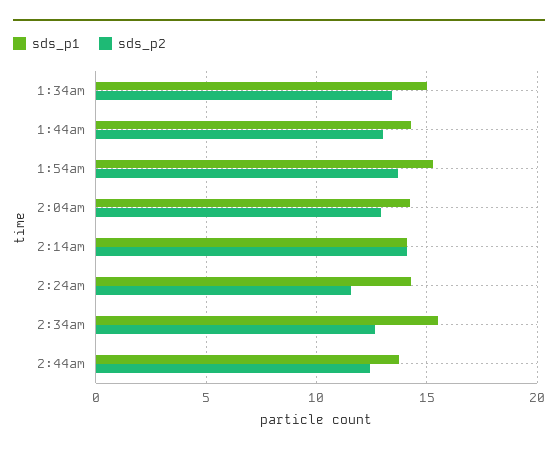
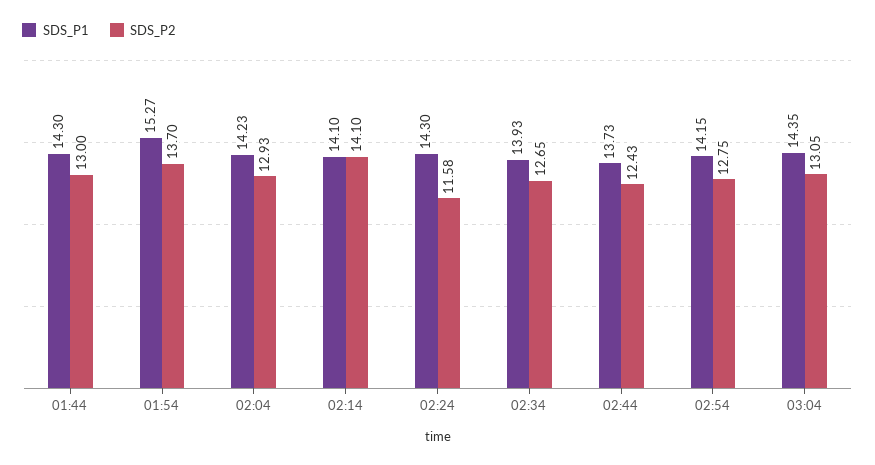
sds_p1, 1:34am: 15 -> none
sds_p2, 1:34am: 13.5 -> none
sds_p1, 2:34am: 15.5 -> 13.93
sds_p1, 02:54: none -> 14.15
sds_p2, 02:54: none -> 12.75
sds_p1, 03:04: none -> 14.35
sds_p2, 03:04: none -> 13.05

